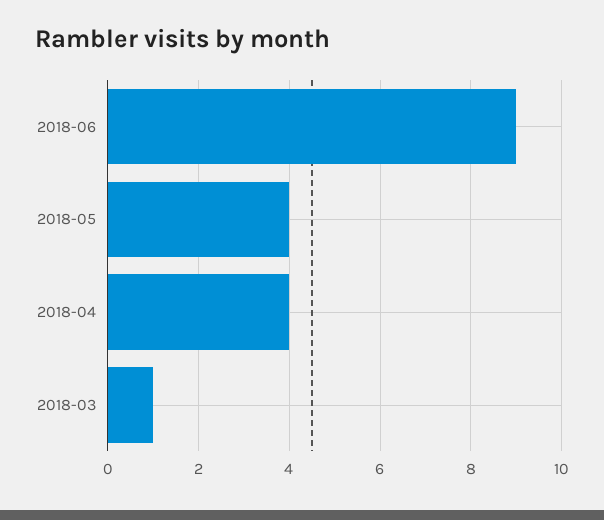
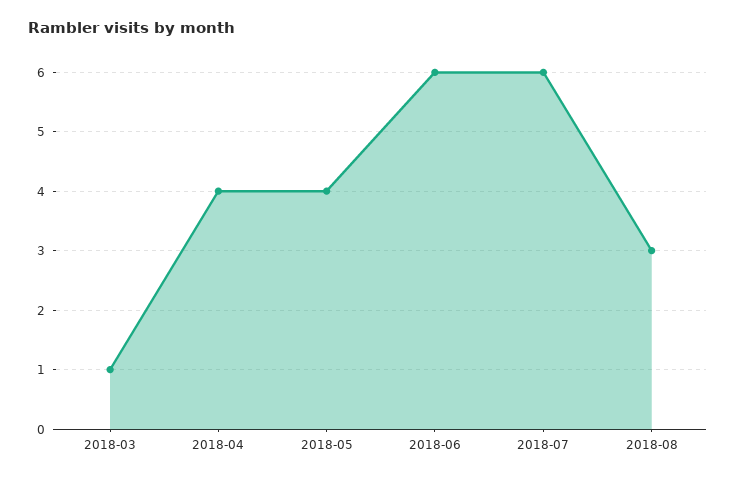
2018-06: 9 -> 6
2018-07: none -> 6
2018-08: none -> 3

